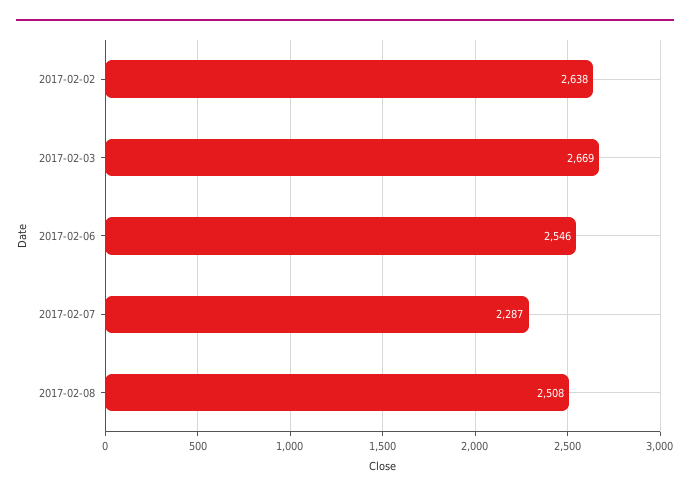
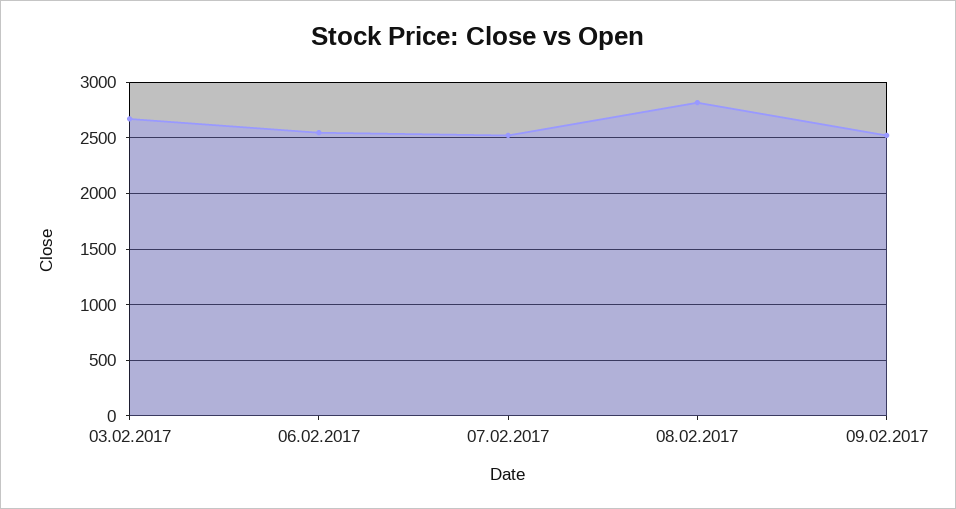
2017-02-02: 2638 -> none
2017-02-07: 2287 -> 2500
2017-02-08: 2508 -> 2800
09.02.2017: none -> 2500

